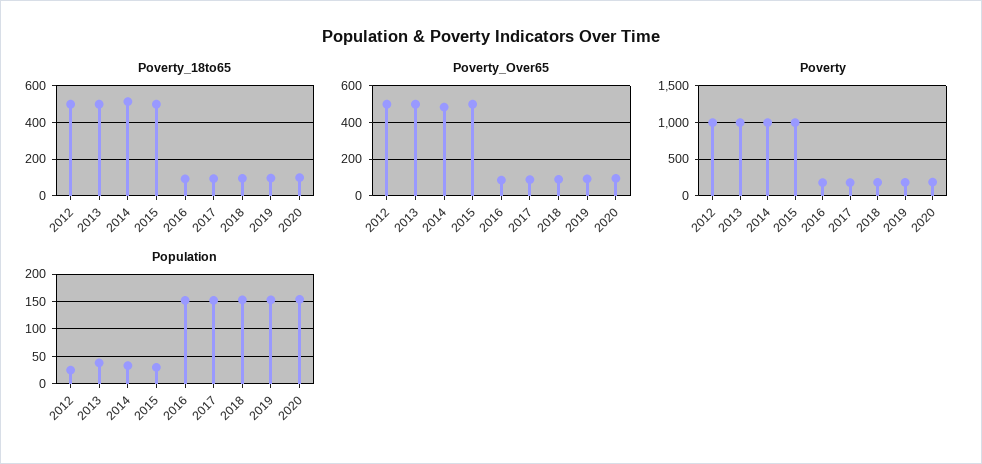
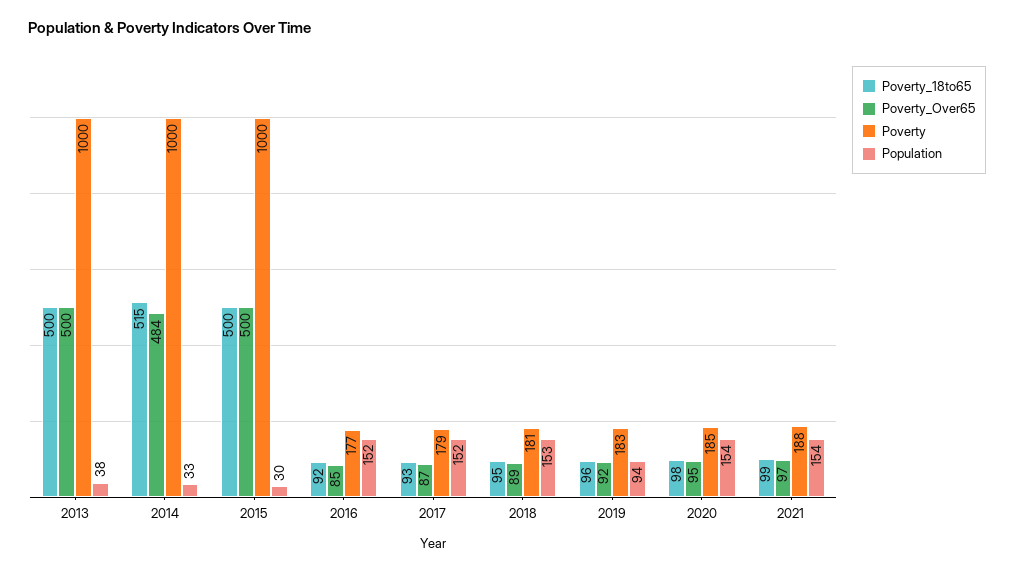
Poverty_18to65, 2012: 500 -> none
Poverty_Over65, 2012: 500 -> none
Poverty, 2012: 1000 -> none
Population, 2012: 25 -> none
Population, 2019: 150 -> 94
Poverty_18to65, 2021: none -> 99
Poverty_Over65, 2021: none -> 97
Poverty, 2021: none -> 188
Population, 2021: none -> 154

